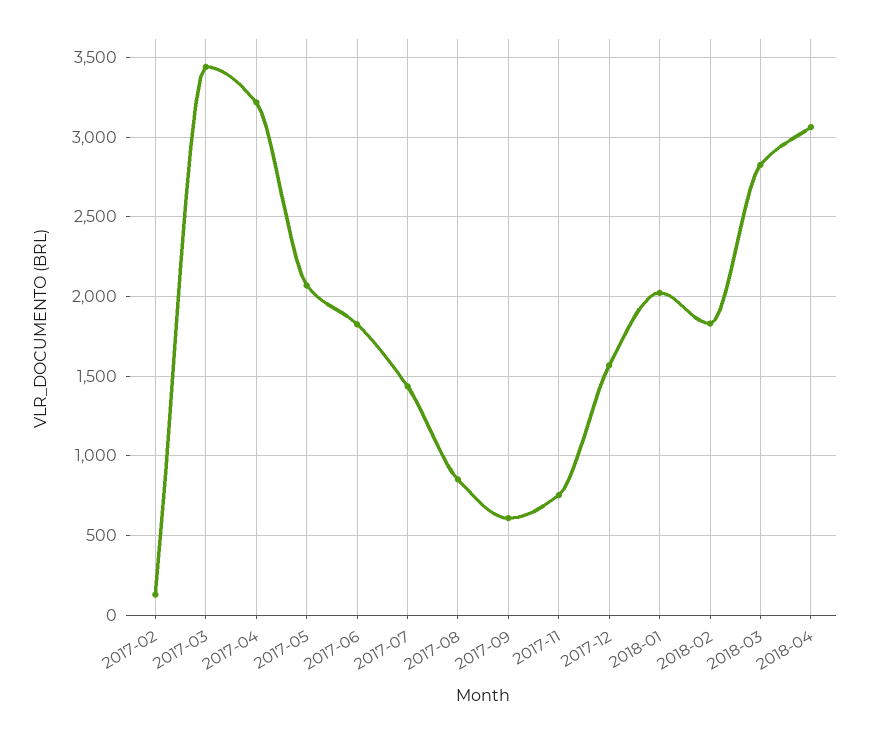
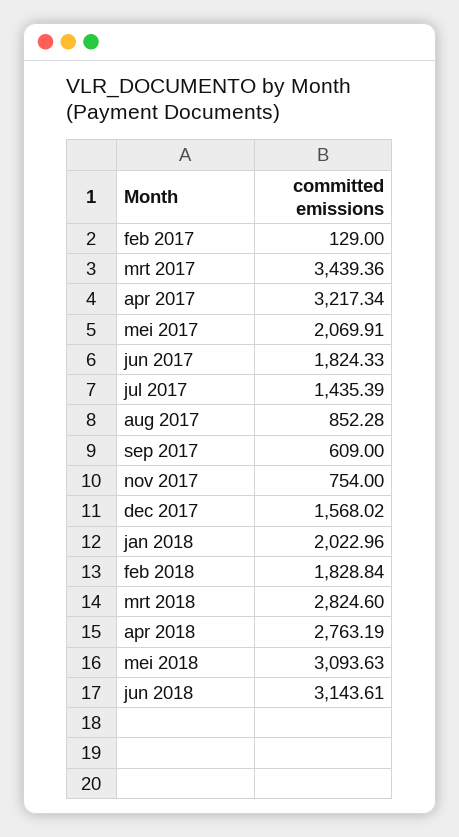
2018-04: 3050 -> 2763.19
mei 2018: none -> 3093.63
jun 2018: none -> 3143.61

